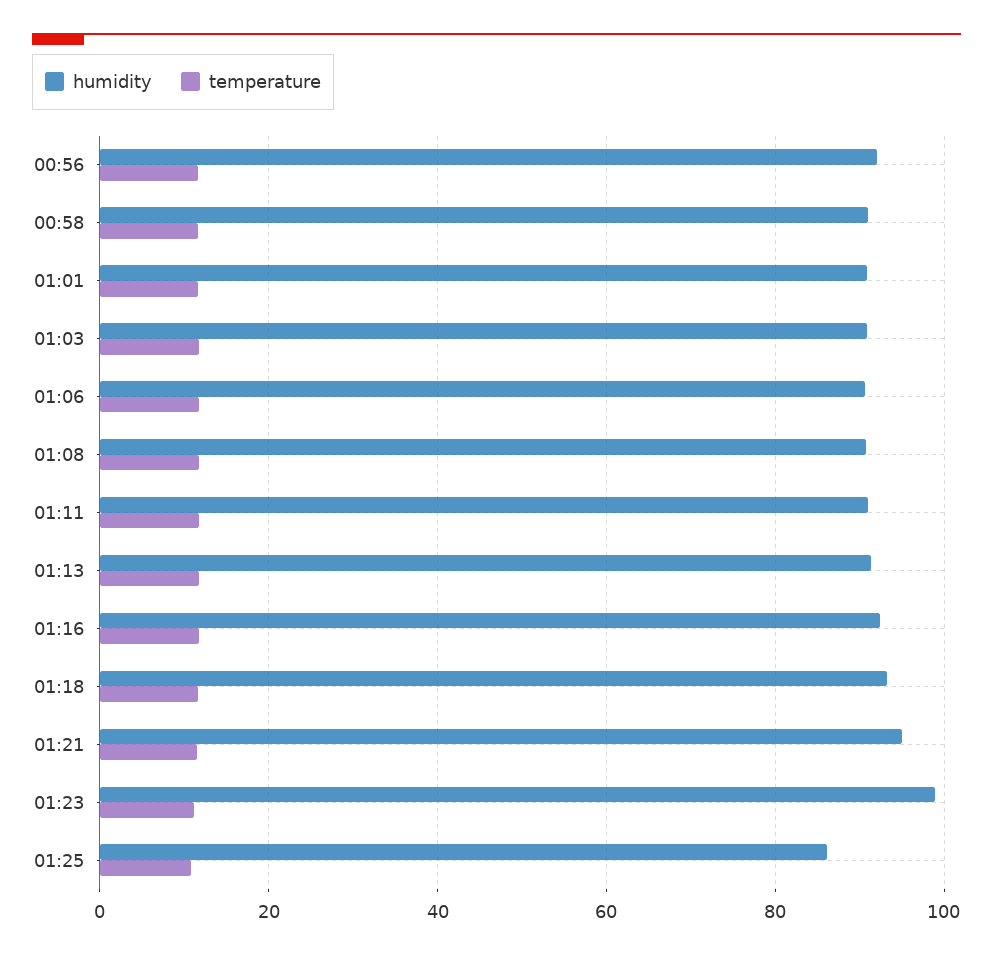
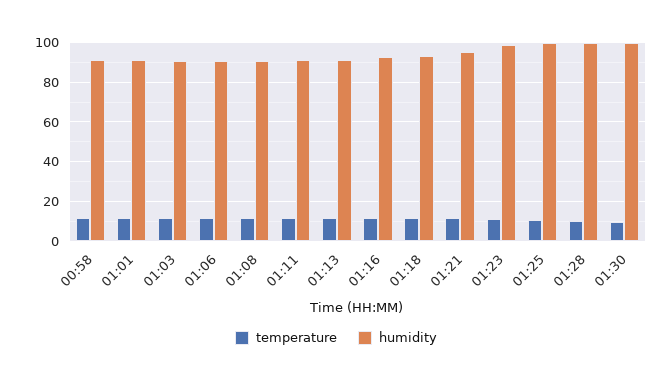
humidity, 00:56: 92 -> none
temperature, 00:56: 12 -> none
humidity, 01:25: 86 -> 100
temperature, 01:28: none -> 10
humidity, 01:28: none -> 100
temperature, 01:30: none -> 10
humidity, 01:30: none -> 100

